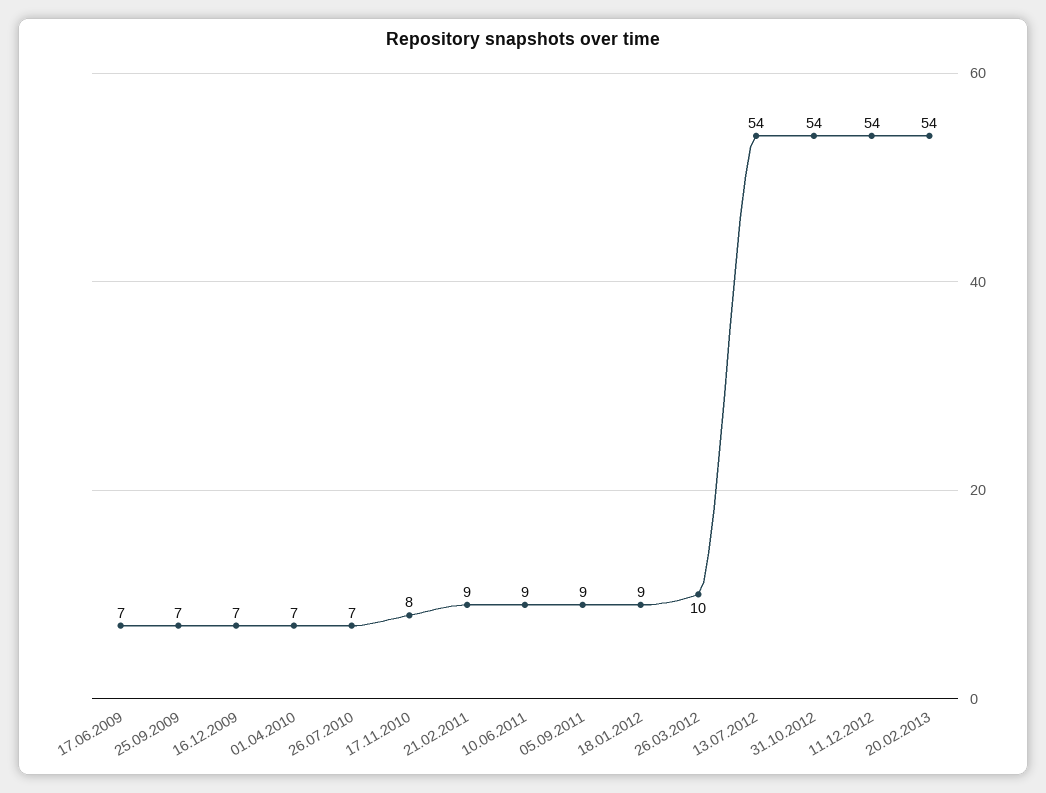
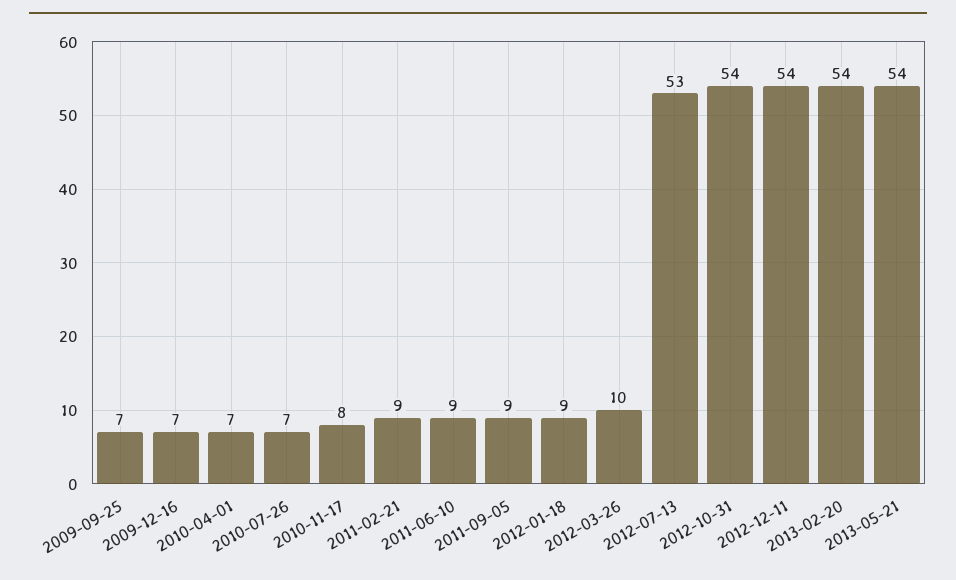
17.06.2009: 7 -> none
13.07.2012: 54 -> 53
2013-05-21: none -> 54

